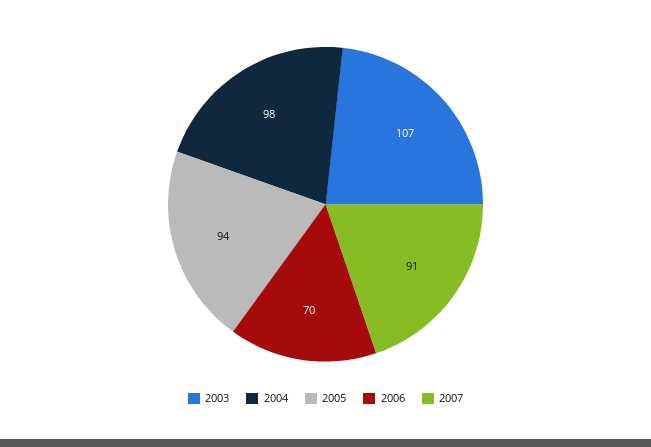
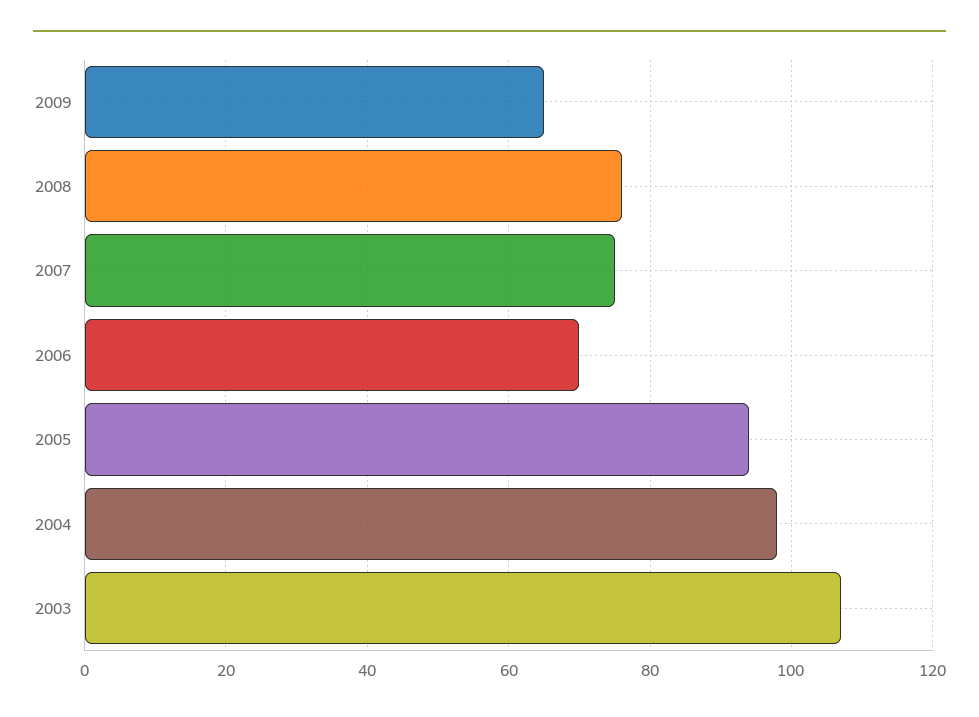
2007: 91 -> 75
2009: none -> 65
2008: none -> 75

